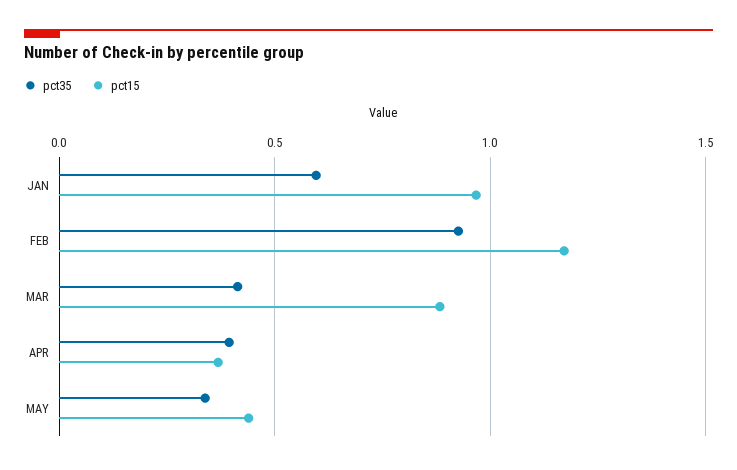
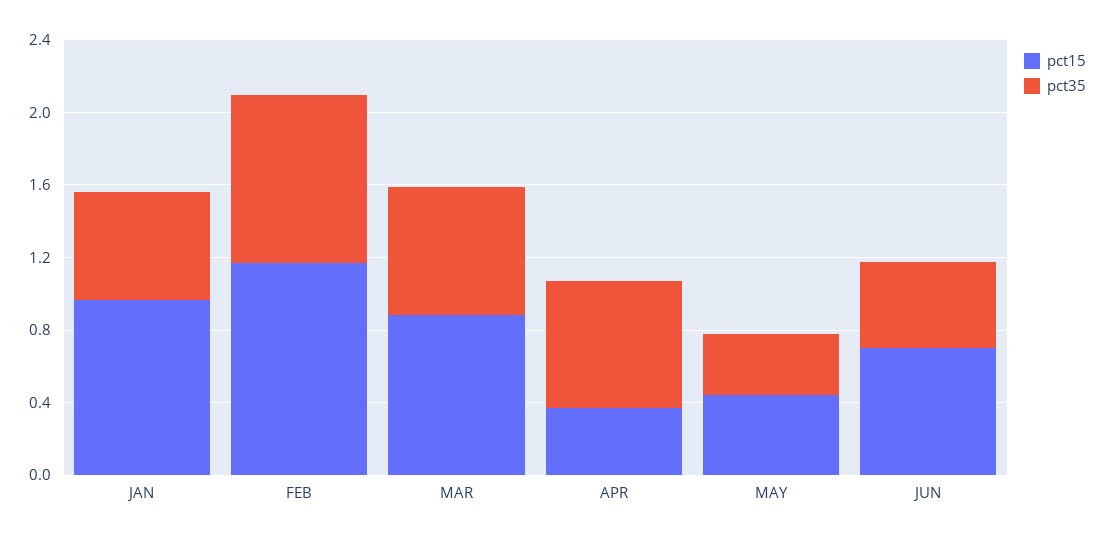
pct35, MAR: 0.4 -> 0.7
pct35, APR: 0.4 -> 0.7
pct15, JUN: none -> 0.7
pct35, JUN: none -> 0.5

